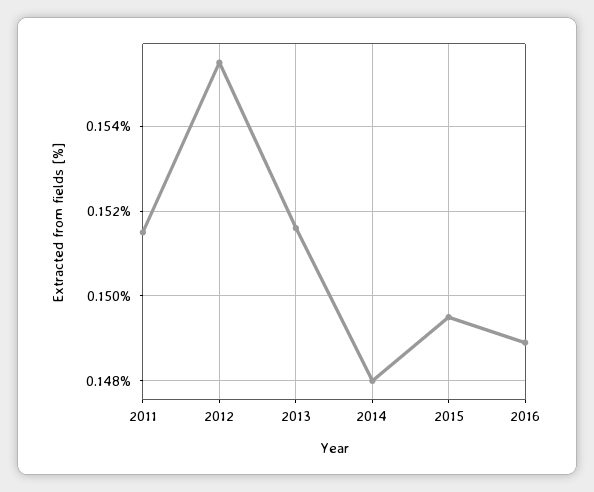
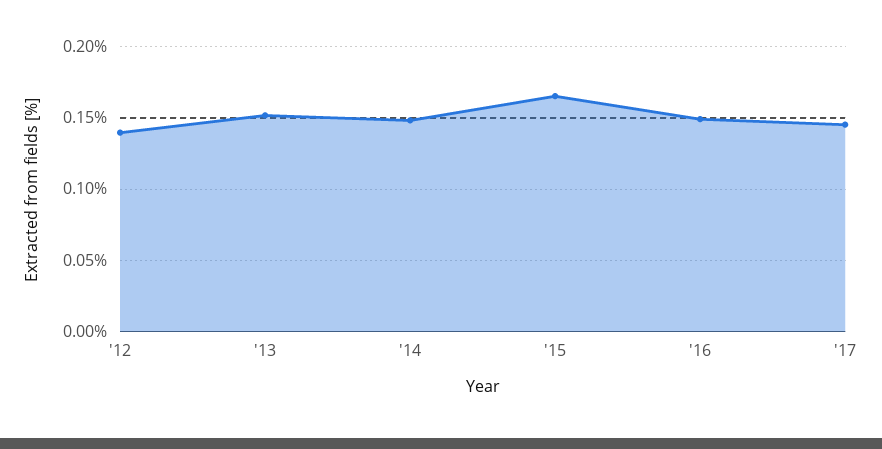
2011: 0.1515 -> none
2012: 0.1555 -> 0.14
2015: 0.1495 -> 0.165
'17: none -> 0.145

